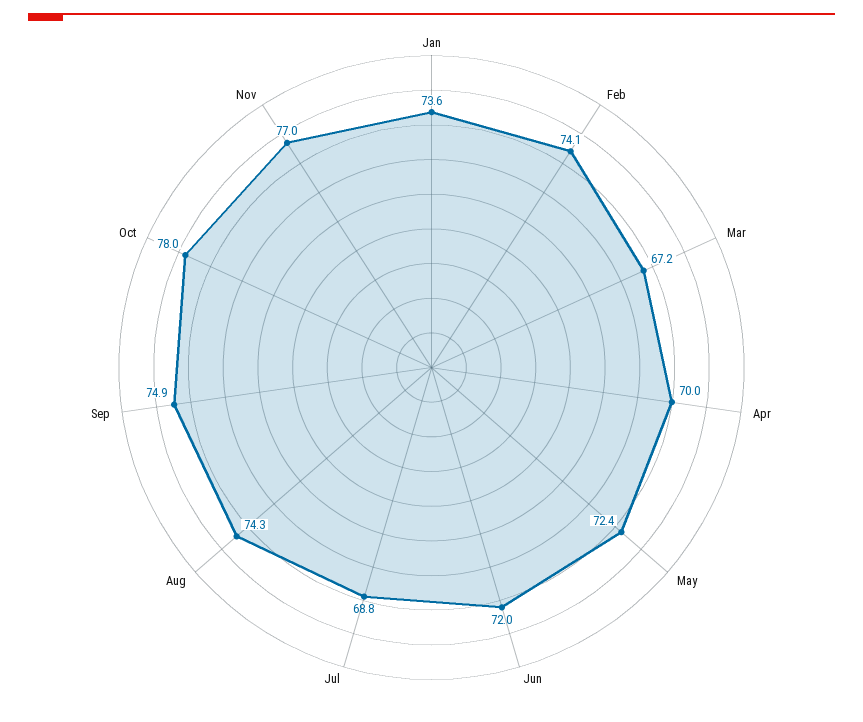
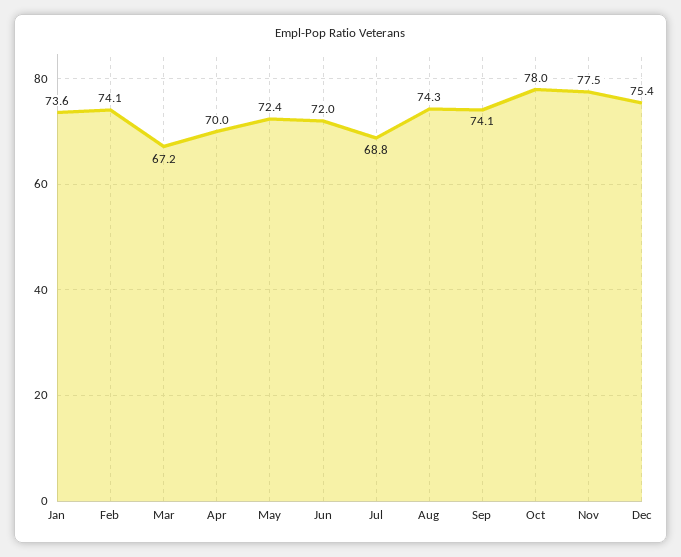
Sep: 74.9 -> 74.1
Nov: 77 -> 77.5
Dec: none -> 75.4

